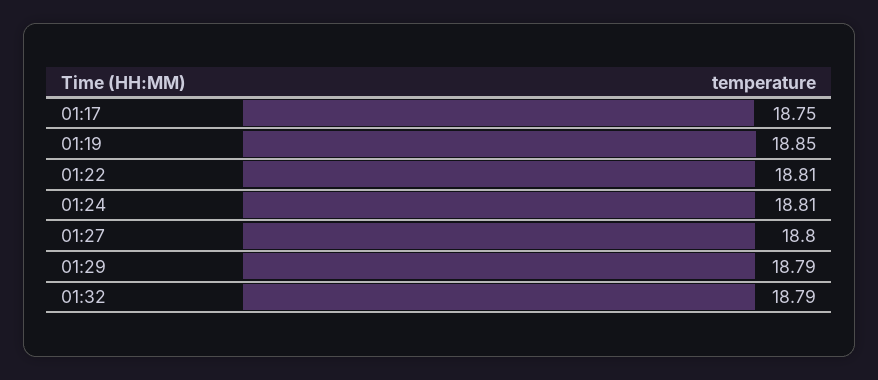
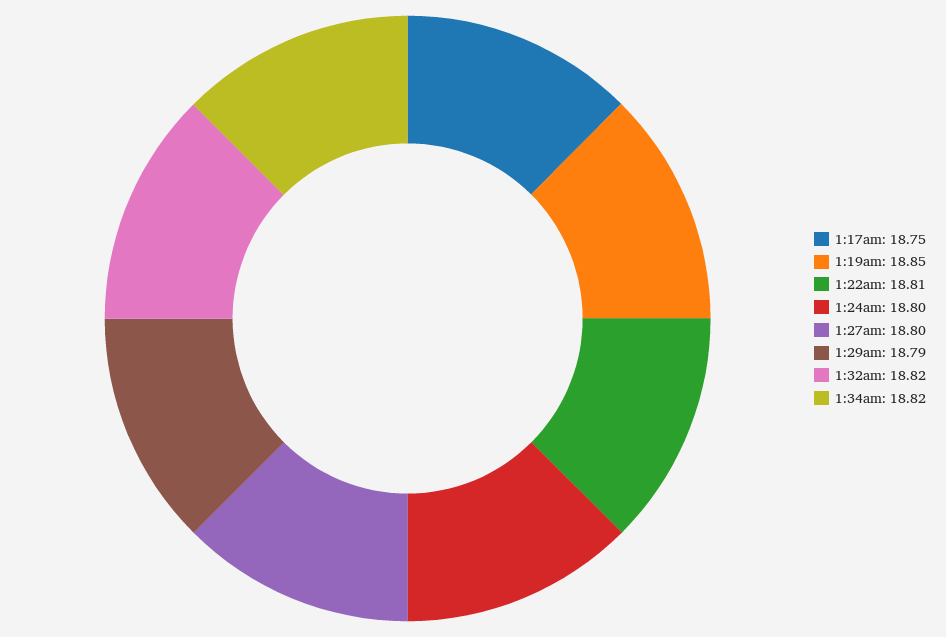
01:24: 18.81 -> 18.8
01:32: 18.79 -> 18.82
1:34am: none -> 18.82

